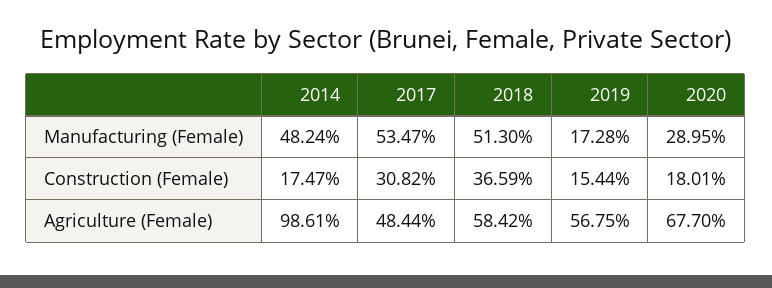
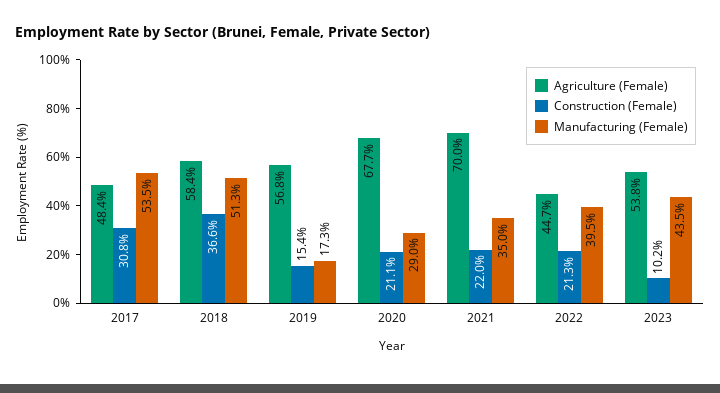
Manufacturing (Female), 2014: 48.24 -> none
Construction (Female), 2014: 17.47 -> none
Construction (Female), 2020: 18.01 -> 21.1
Agriculture (Female), 2014: 98.61 -> none
Agriculture (Female), 2021: none -> 70
Construction (Female), 2021: none -> 22
Manufacturing (Female), 2021: none -> 35
Agriculture (Female), 2022: none -> 44.7
Construction (Female), 2022: none -> 21.3
Manufacturing (Female), 2022: none -> 39.5
Agriculture (Female), 2023: none -> 53.8
Construction (Female), 2023: none -> 10.2
Manufacturing (Female), 2023: none -> 43.5

